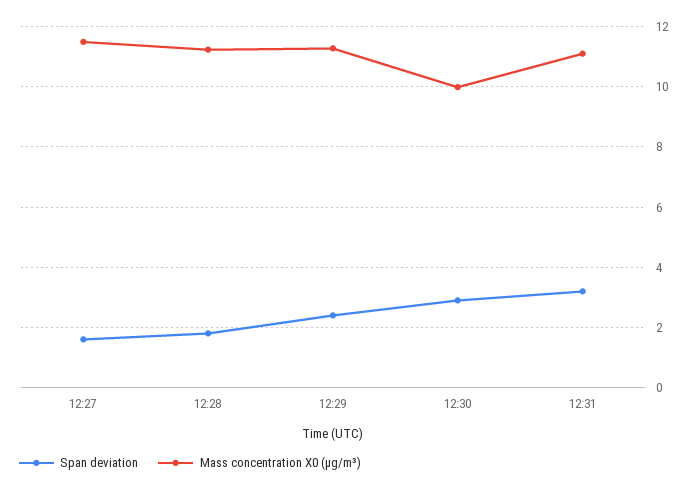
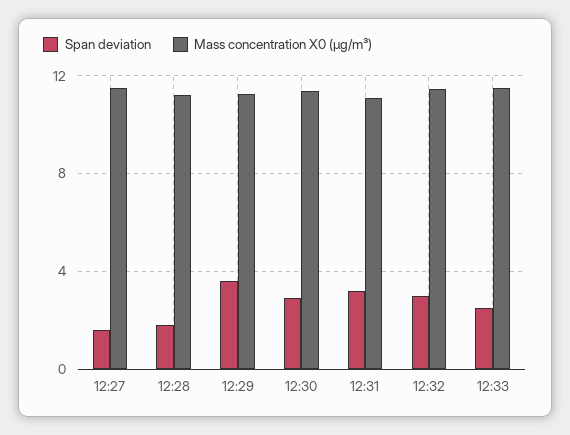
Span deviation, 12:29: 2.4 -> 3.5
Mass concentration X0 (μg/m³), 12:30: 10 -> 11.5
Span deviation, 12:32: none -> 3
Mass concentration X0 (μg/m³), 12:32: none -> 11.5
Span deviation, 12:33: none -> 2.5
Mass concentration X0 (μg/m³), 12:33: none -> 11.5

